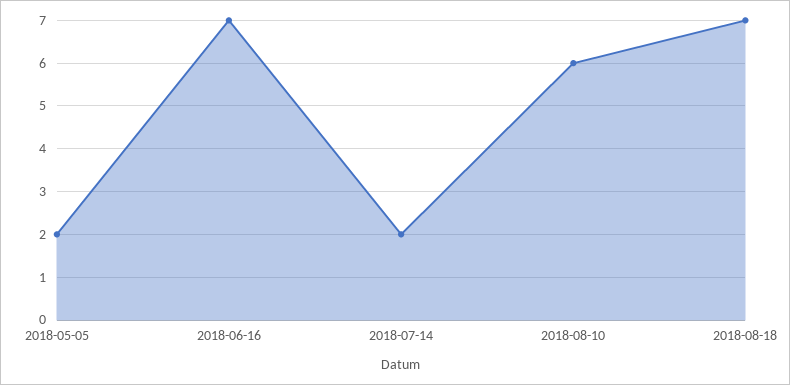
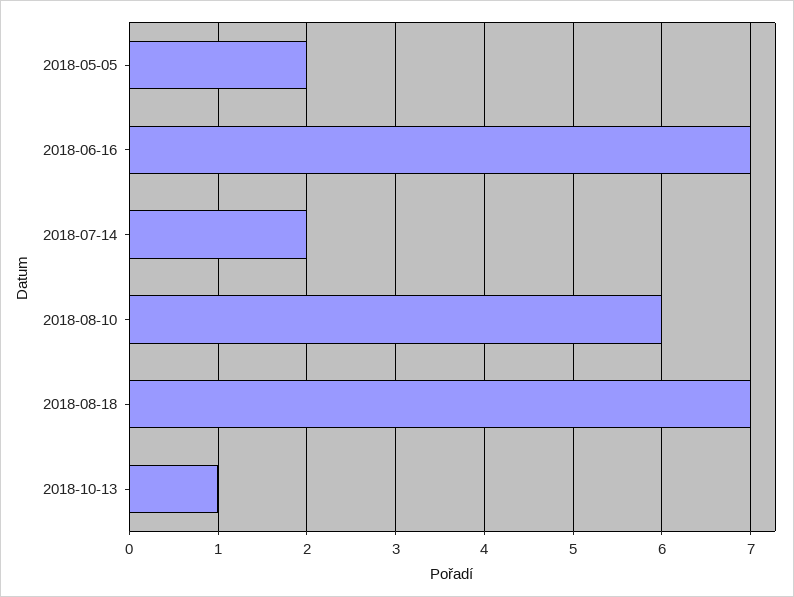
2018-10-13: none -> 1

